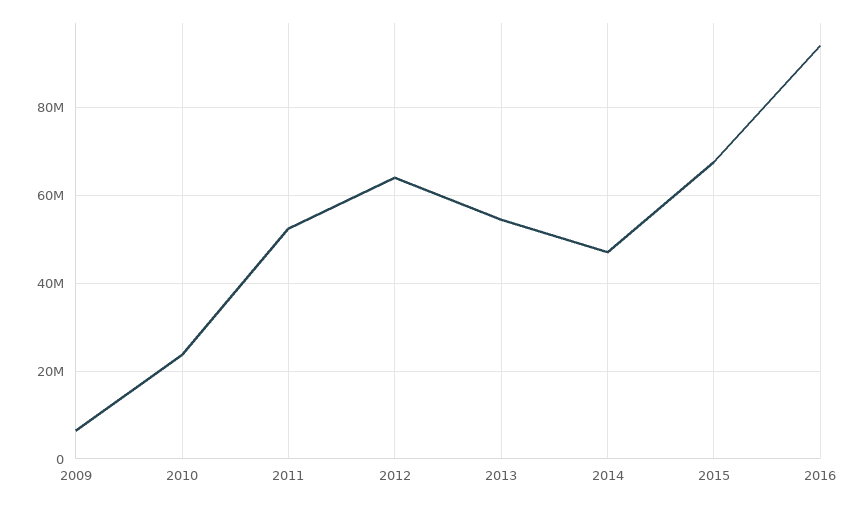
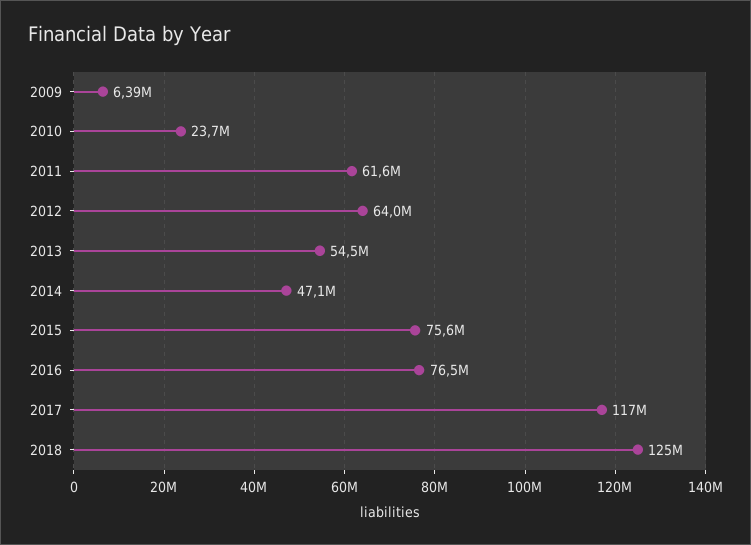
2011: 52000000 -> 61600000
2015: 68000000 -> 75600000
2016: 94000000 -> 76500000
2017: none -> 117000000
2018: none -> 125000000

